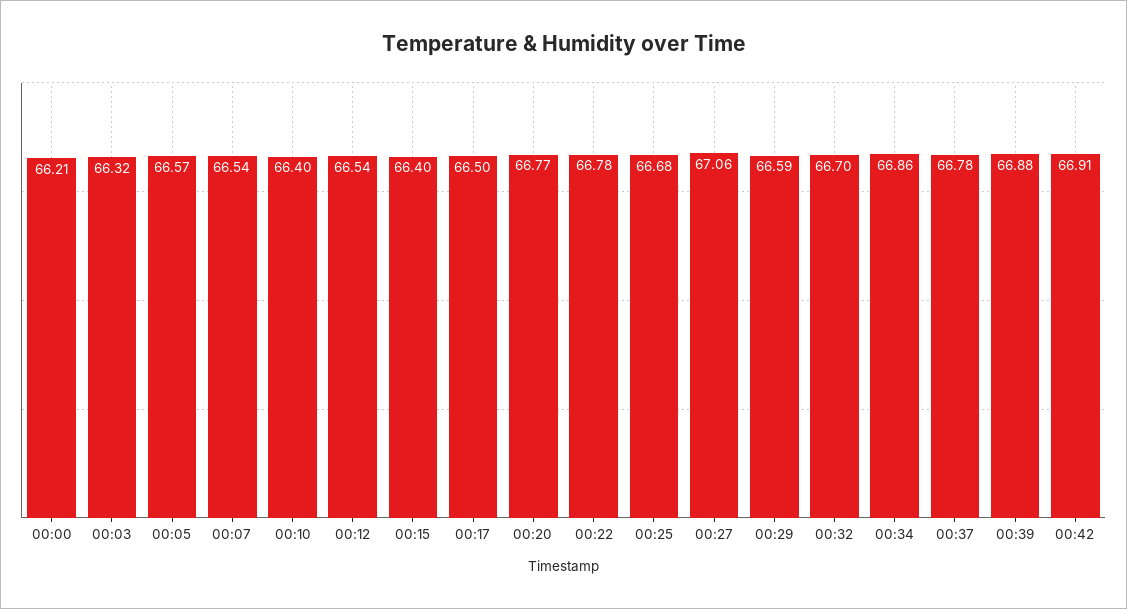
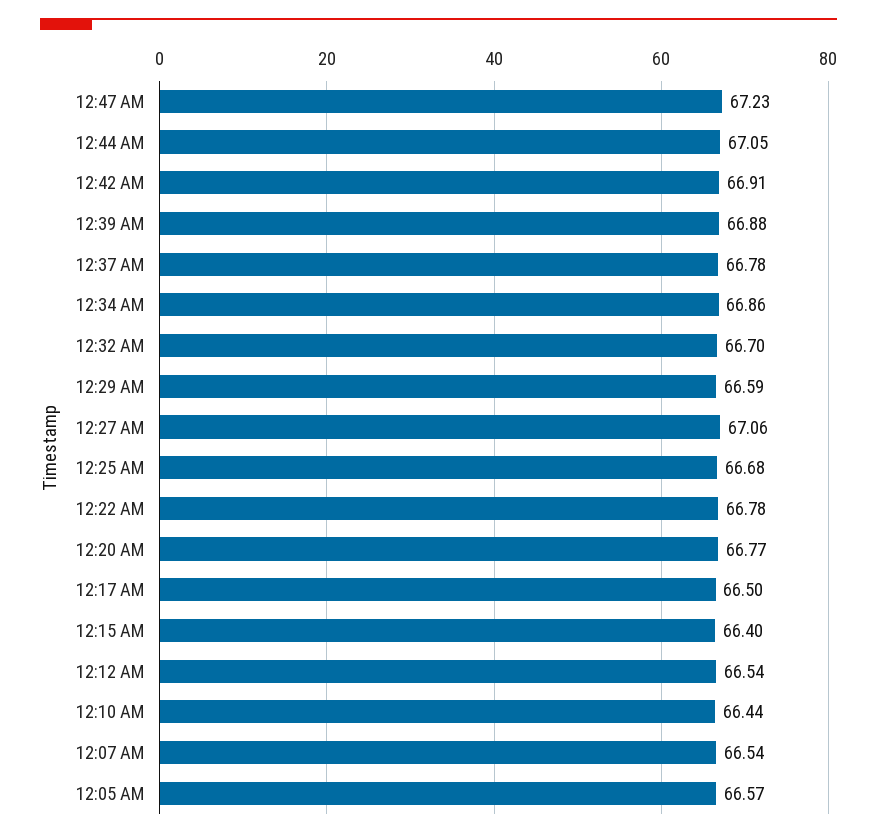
00:00: 66.21 -> none
00:03: 66.32 -> none
00:10: 66.4 -> 66.44
12:47 AM: none -> 67.23
12:44 AM: none -> 67.05

